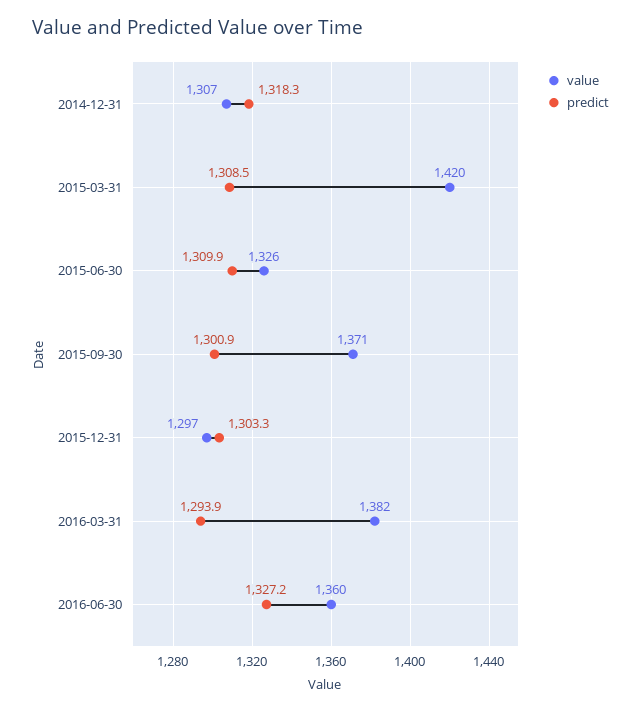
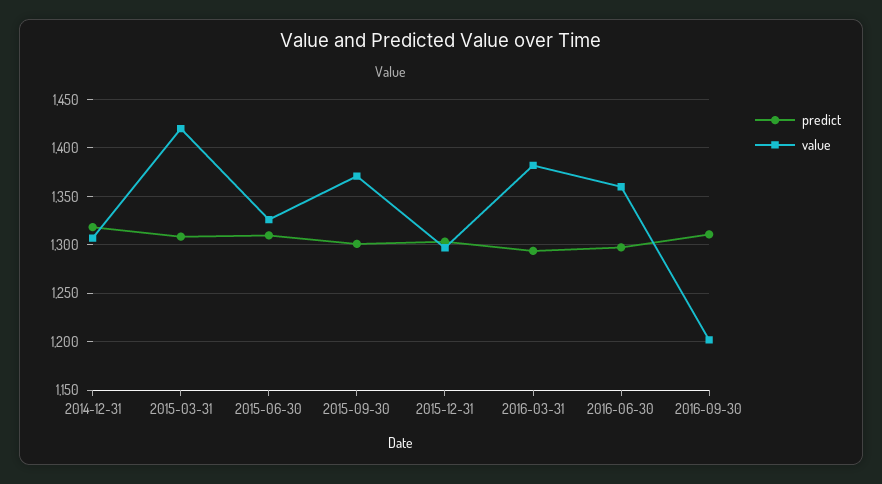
predict, 2016-06-30: 1327.2 -> 1300
predict, 2016-09-30: none -> 1310
value, 2016-09-30: none -> 1200

